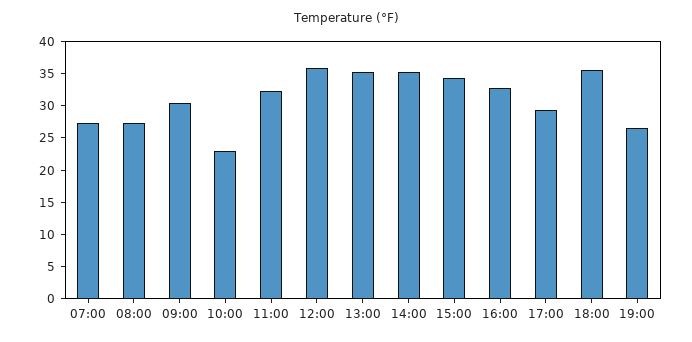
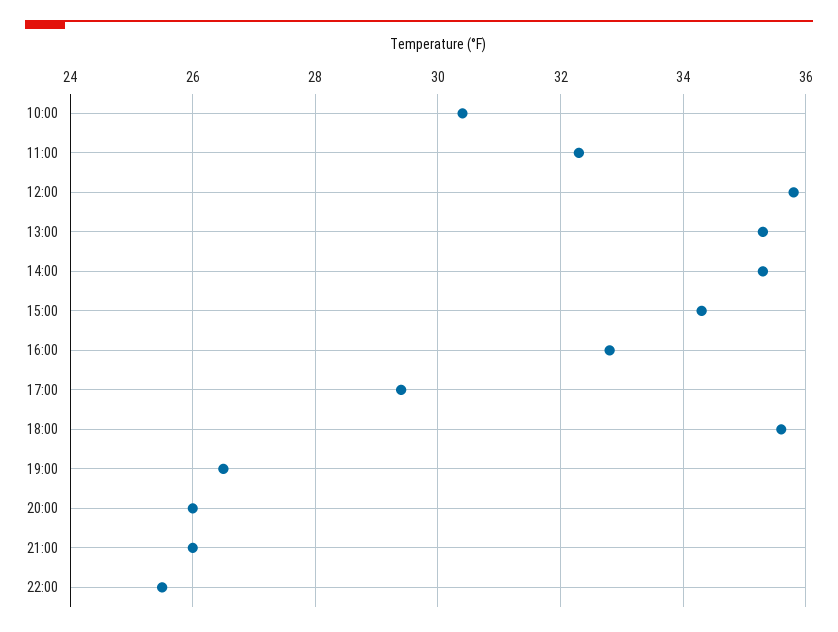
07:00: 27.5 -> none
08:00: 27.5 -> none
09:00: 30 -> none
10:00: 22.5 -> 30.5
20:00: none -> 26
21:00: none -> 26
22:00: none -> 25.5

